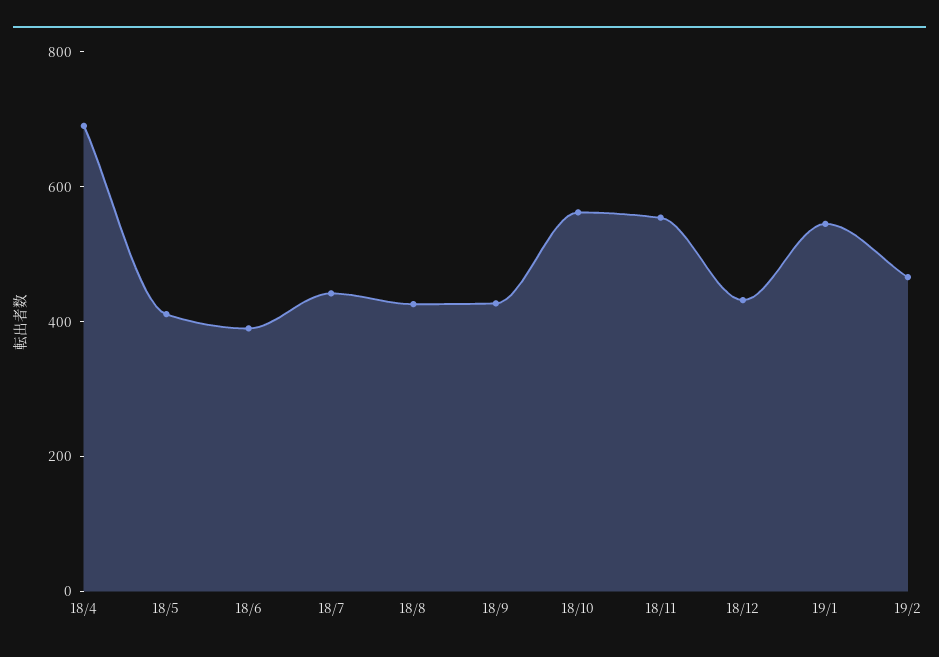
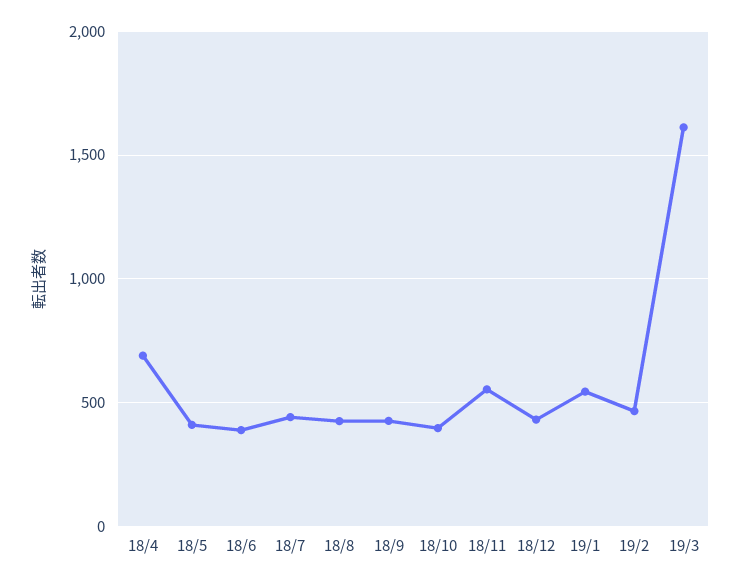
18/10: 550 -> 400
19/3: none -> 1600

